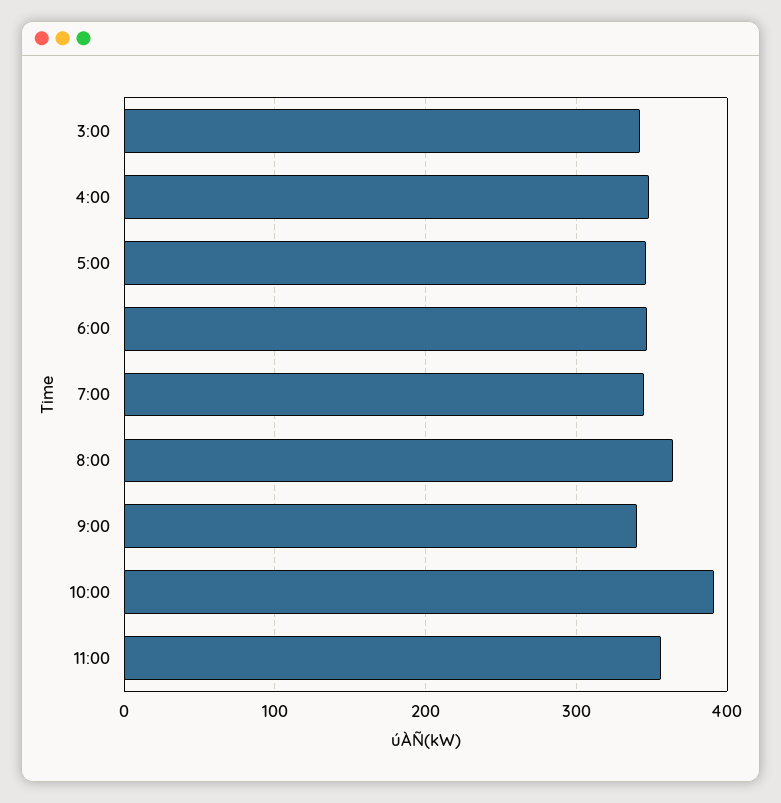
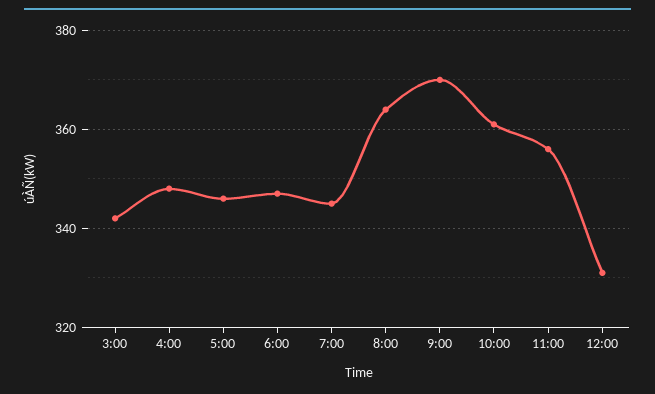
9:00: 340 -> 370
10:00: 390 -> 360
12:00: none -> 330

